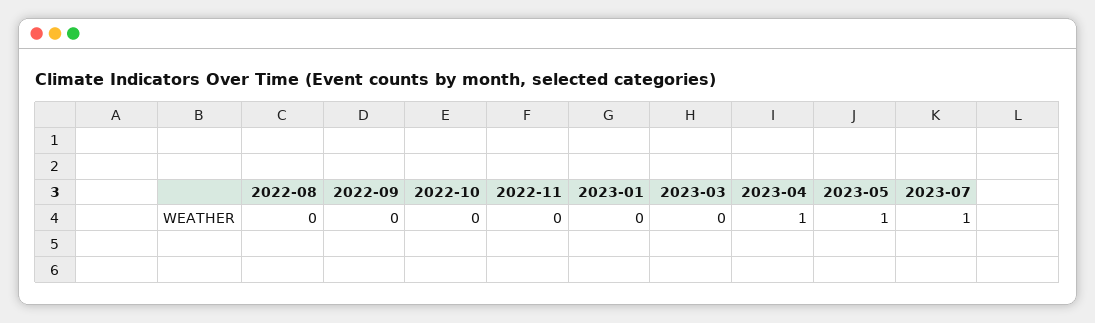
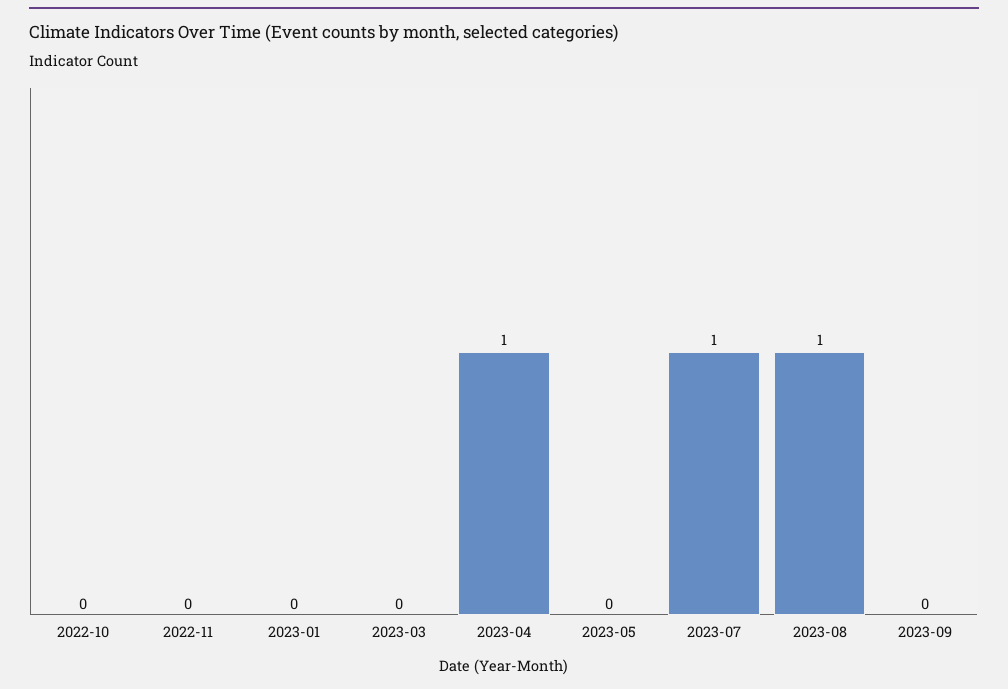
2022-08: 0 -> none
2022-09: 0 -> none
2023-05: 1 -> 0
2023-08: none -> 1
2023-09: none -> 0

